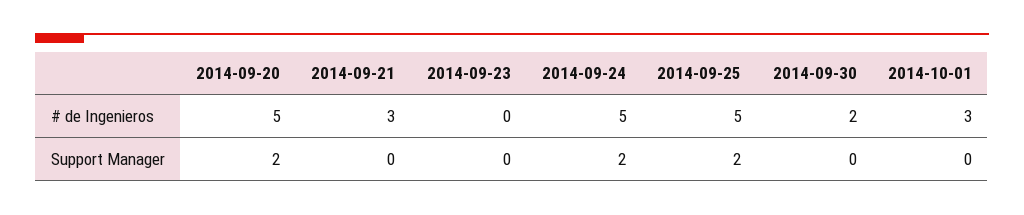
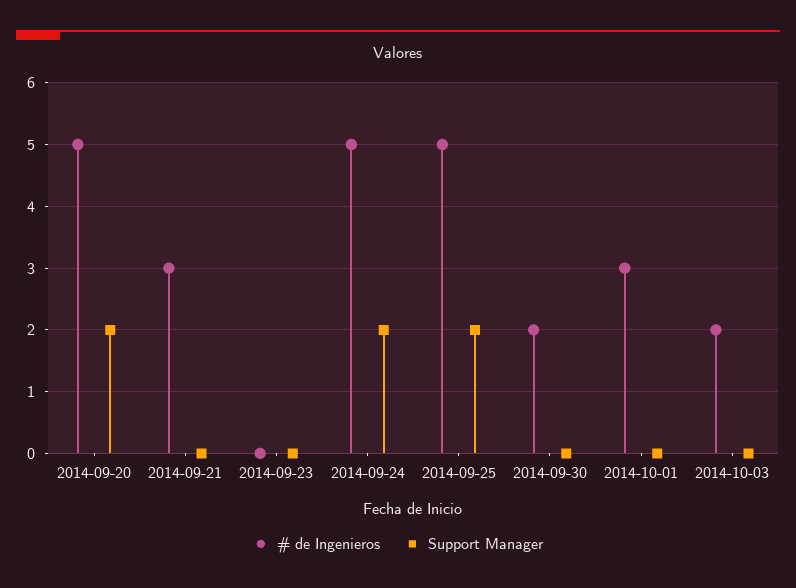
# de Ingenieros, 2014-10-03: none -> 2
Support Manager, 2014-10-03: none -> 0

